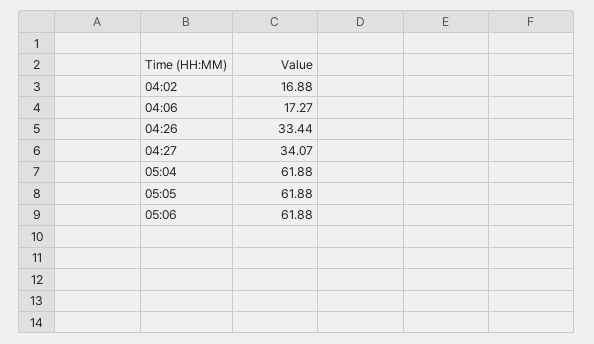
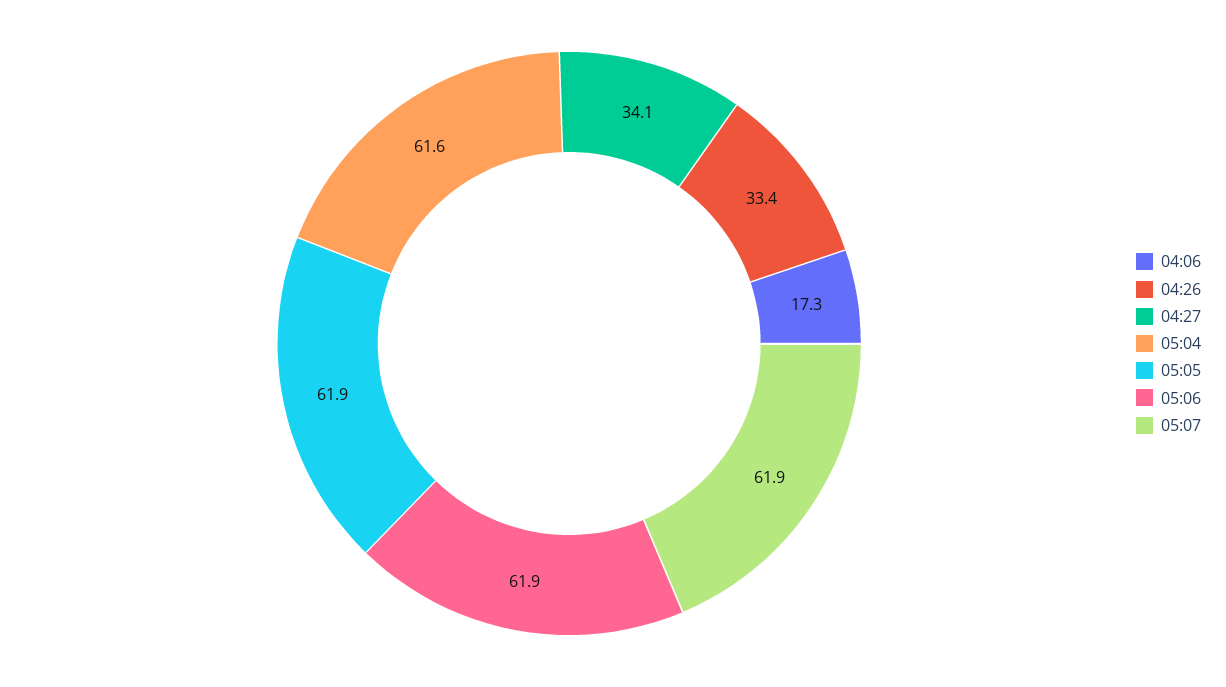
04:02: 16.88 -> none
05:04: 61.88 -> 61.6
05:07: none -> 61.9

